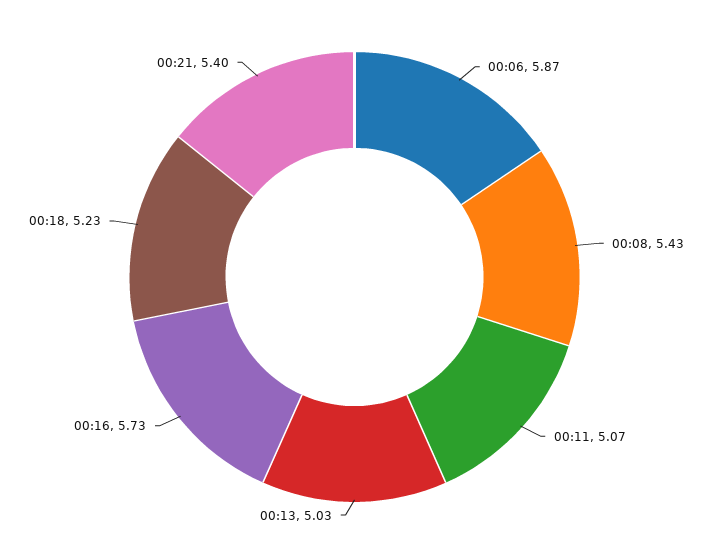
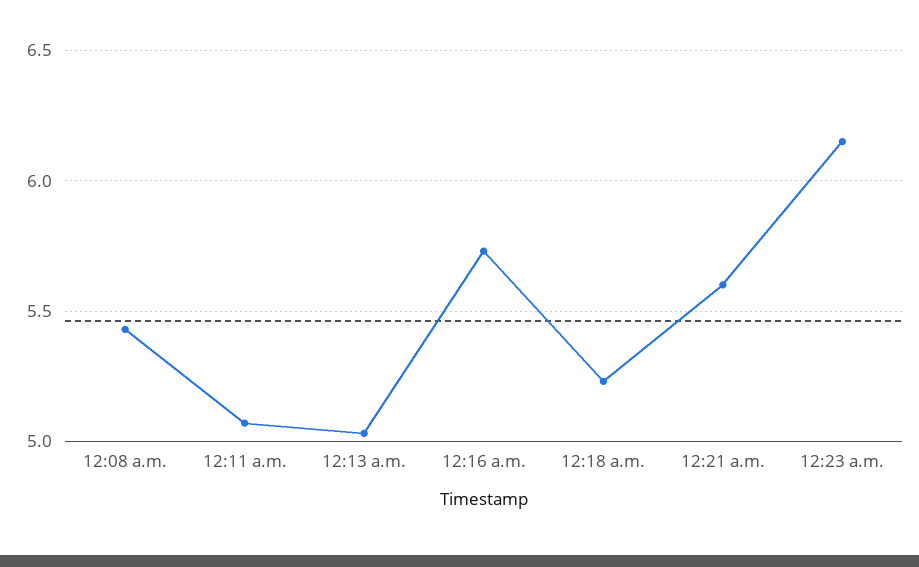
00:06: 5.87 -> none
00:21: 5.4 -> 5.6
12:23 a.m.: none -> 6.15

